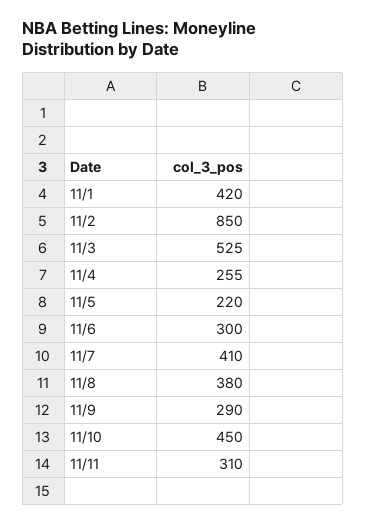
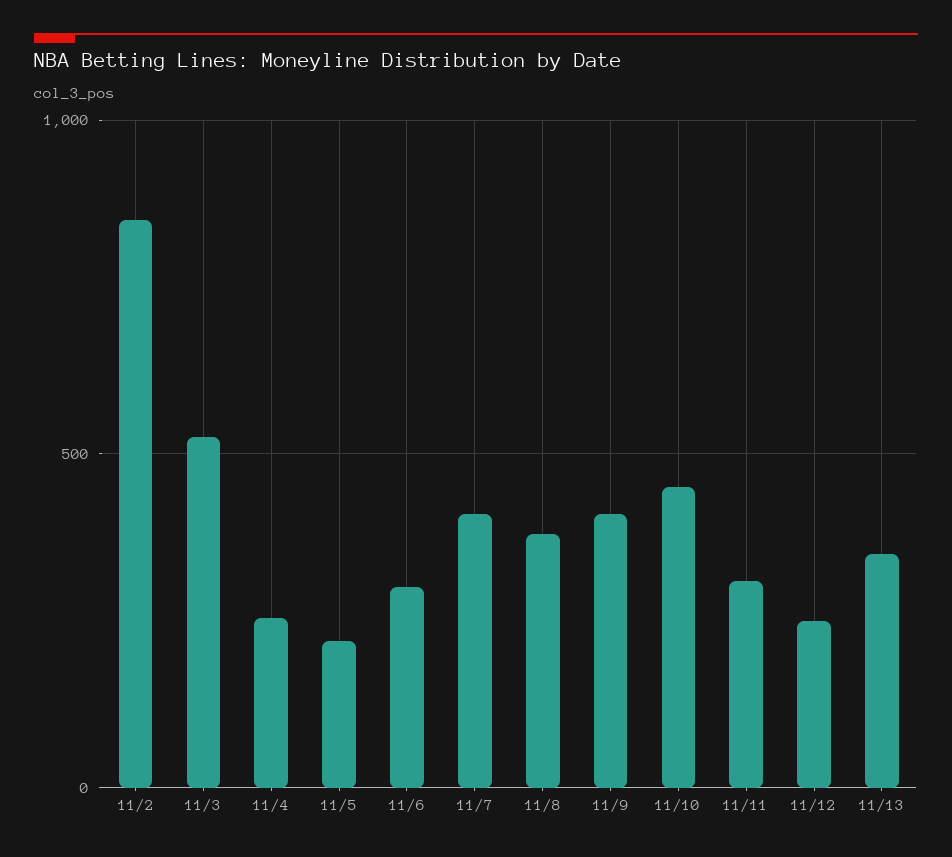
11/1: 420 -> none
11/9: 290 -> 400
11/12: none -> 250
11/13: none -> 350

